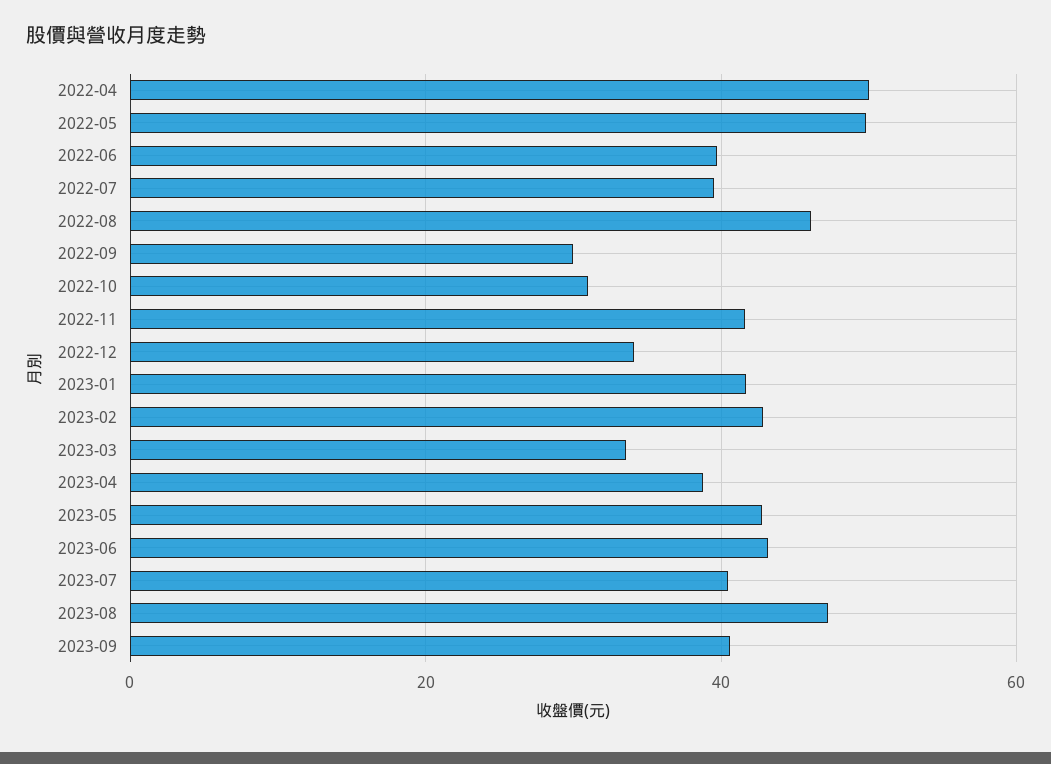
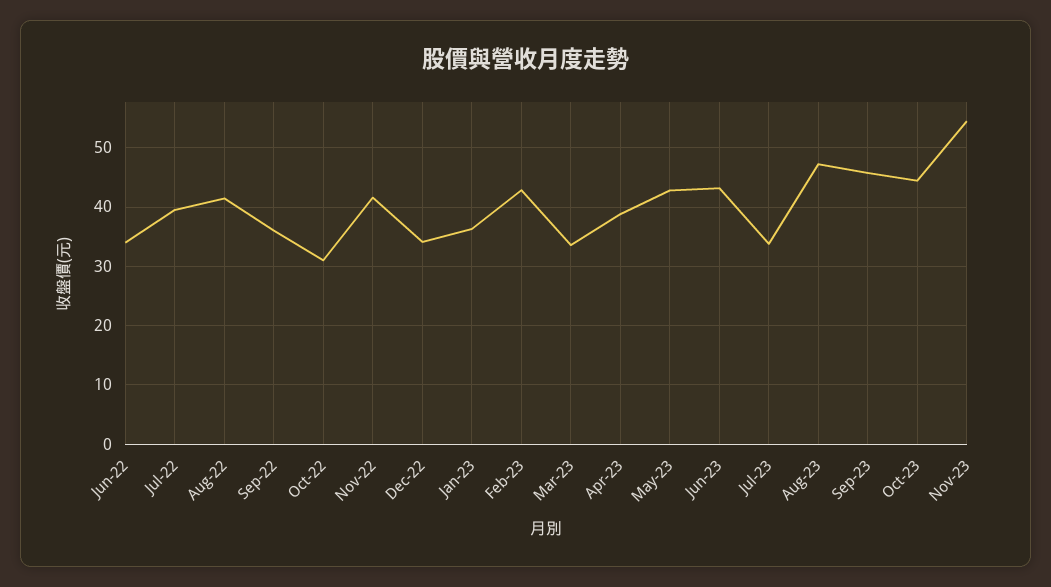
2022-04: 50 -> none
2022-05: 50 -> none
2022-06: 40 -> 34
2022-08: 46 -> 42
2022-09: 30 -> 36
2023-01: 42 -> 36
2023-07: 40 -> 34
2023-09: 40 -> 46
Oct-23: none -> 44
Nov-23: none -> 54

